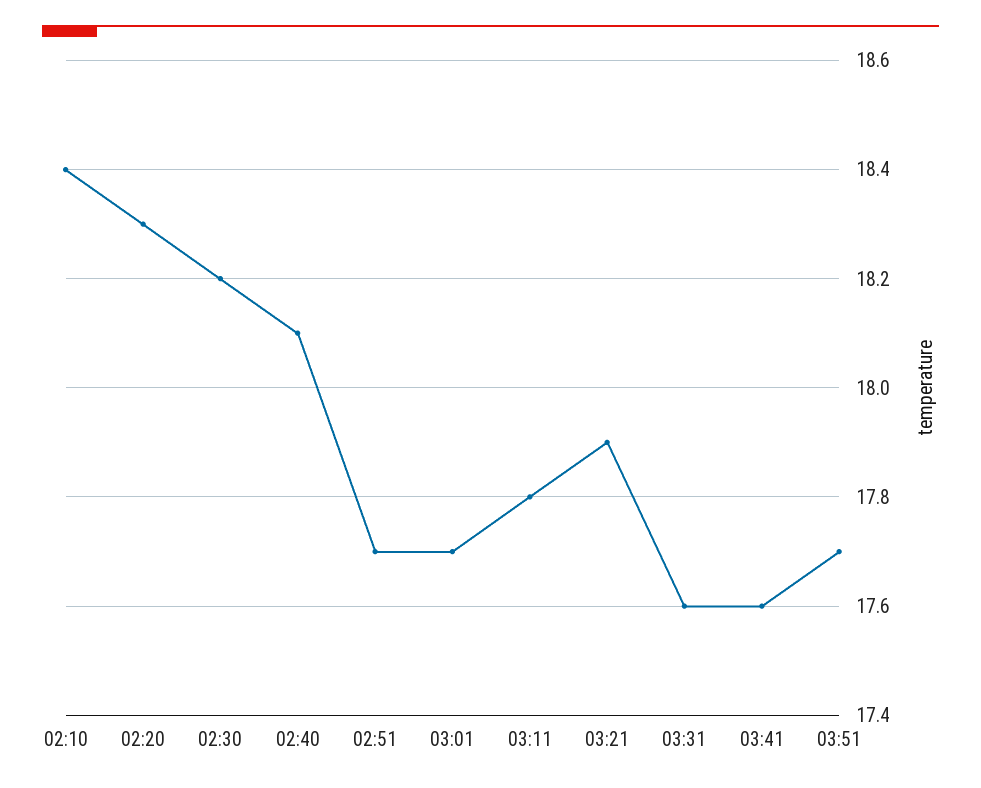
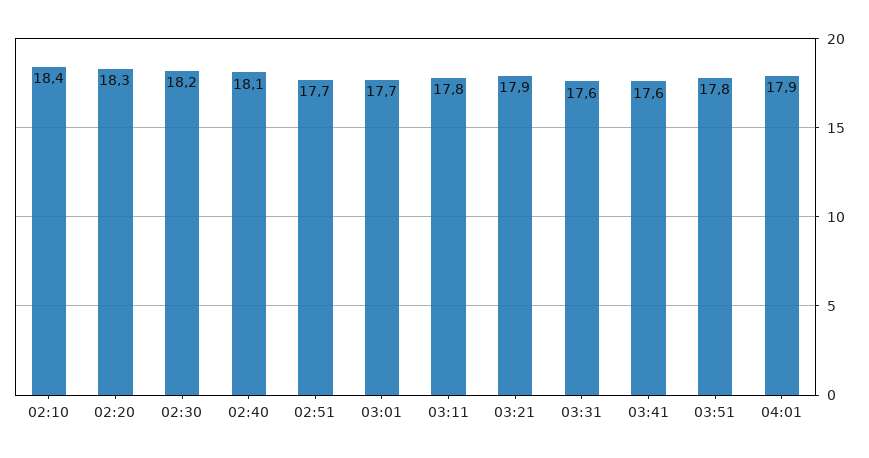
03:51: 17.7 -> 17.8
04:01: none -> 17.9

